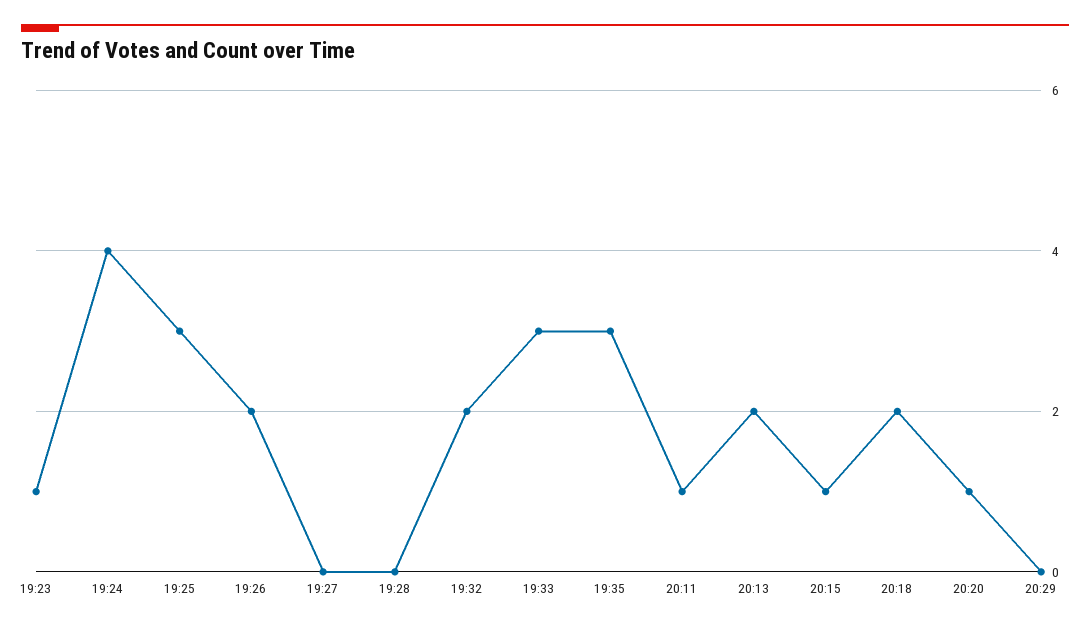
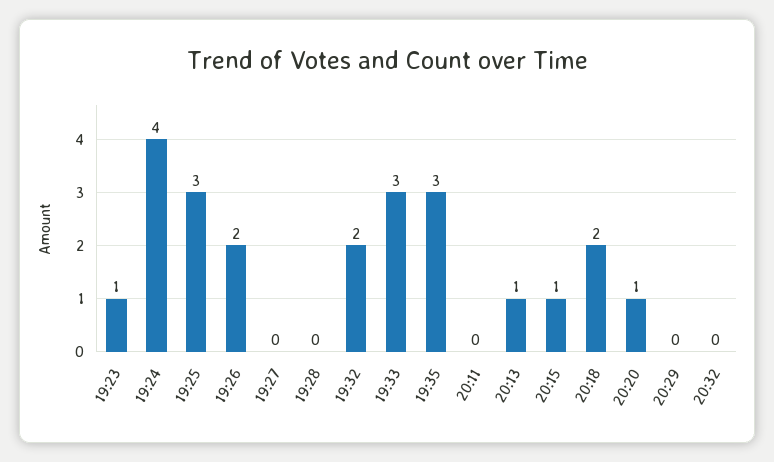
20:11: 1 -> 0
20:13: 2 -> 1
20:32: none -> 0

